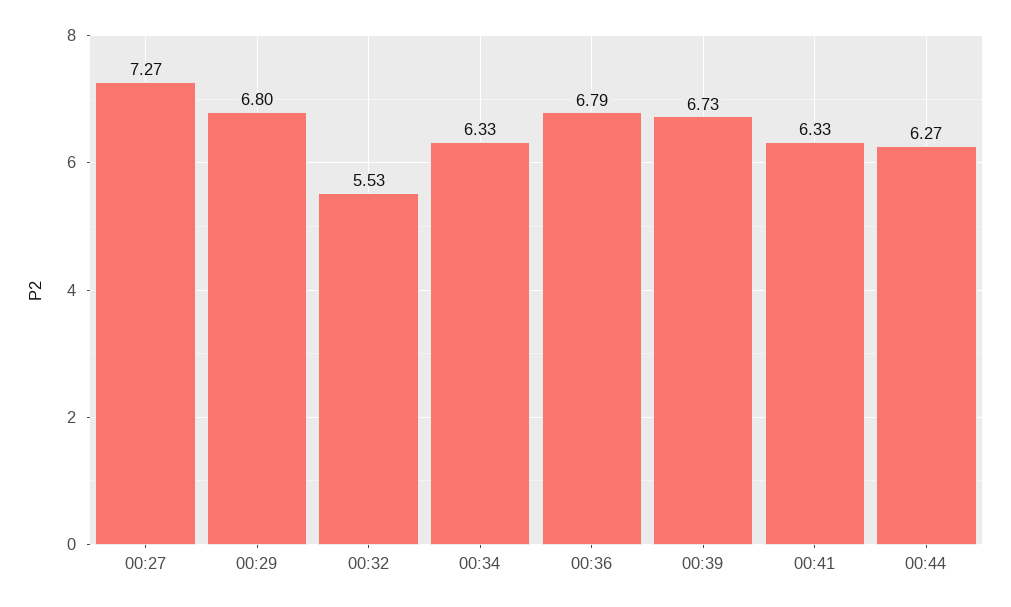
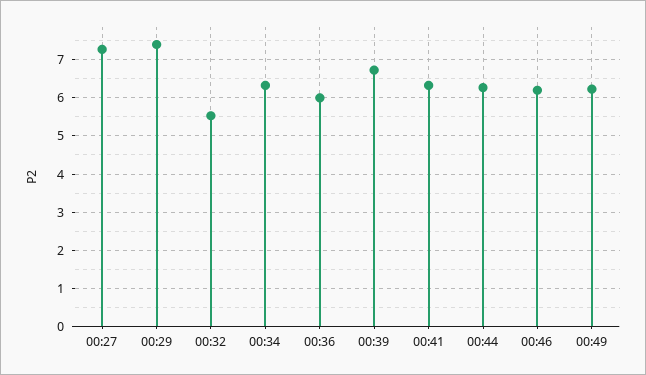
00:29: 6.8 -> 7.4
00:36: 6.79 -> 6
00:46: none -> 6.2
00:49: none -> 6.2

